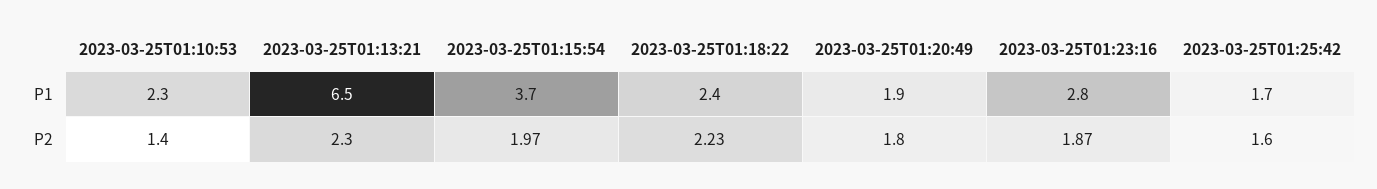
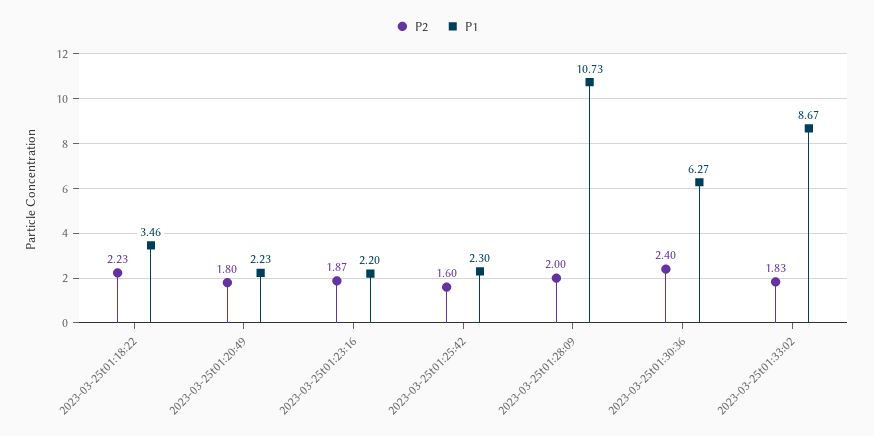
P1, 2023-03-25T01:10:53: 2.3 -> none
P1, 2023-03-25T01:13:21: 6.5 -> none
P1, 2023-03-25T01:15:54: 3.7 -> none
P1, 2023-03-25T01:18:22: 2.4 -> 3.46
P1, 2023-03-25T01:20:49: 1.9 -> 2.23
P1, 2023-03-25T01:23:16: 2.8 -> 2.2
P1, 2023-03-25T01:25:42: 1.7 -> 2.3
P2, 2023-03-25T01:10:53: 1.4 -> none
P2, 2023-03-25T01:13:21: 2.3 -> none
P2, 2023-03-25T01:15:54: 1.97 -> none
P2, 2023-03-25t01:28:09: none -> 2
P1, 2023-03-25t01:28:09: none -> 10.73
P2, 2023-03-25t01:30:36: none -> 2.4
P1, 2023-03-25t01:30:36: none -> 6.27
P2, 2023-03-25t01:33:02: none -> 1.83
P1, 2023-03-25t01:33:02: none -> 8.67

